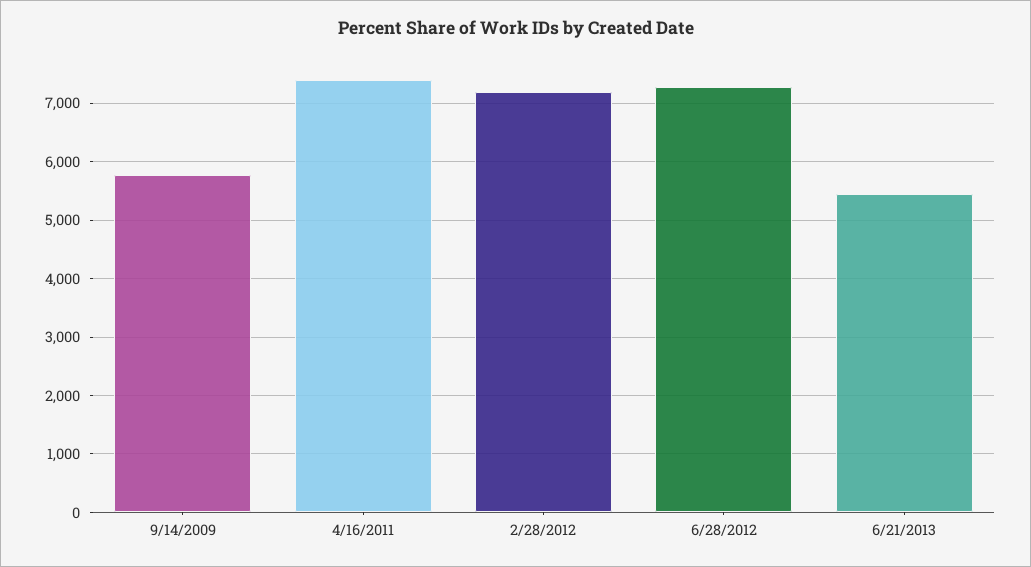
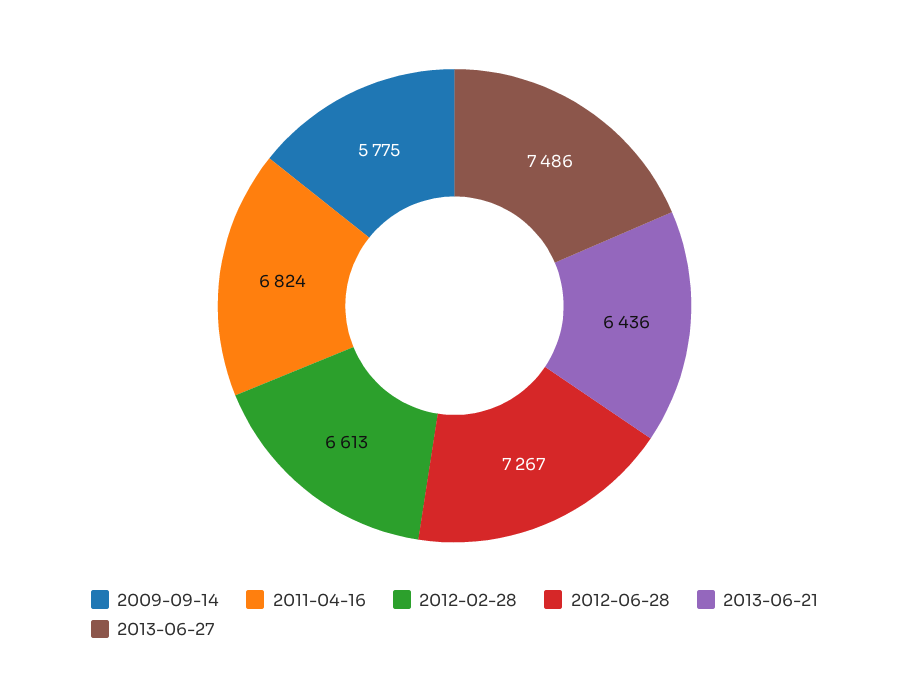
4/16/2011: 7400 -> 6824
2/28/2012: 7200 -> 6613
6/21/2013: 5400 -> 6436
2013-06-27: none -> 7486

